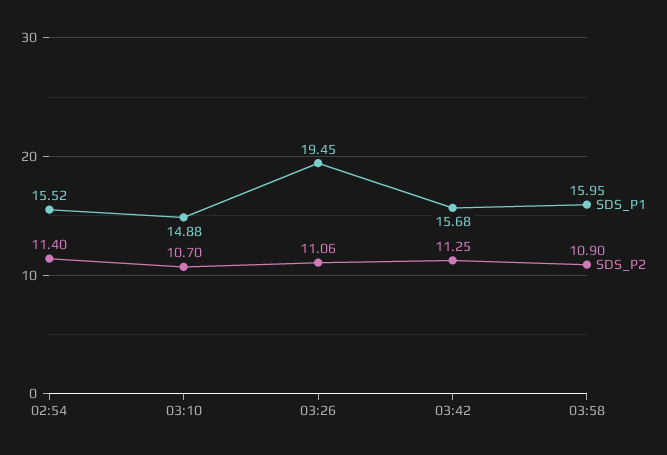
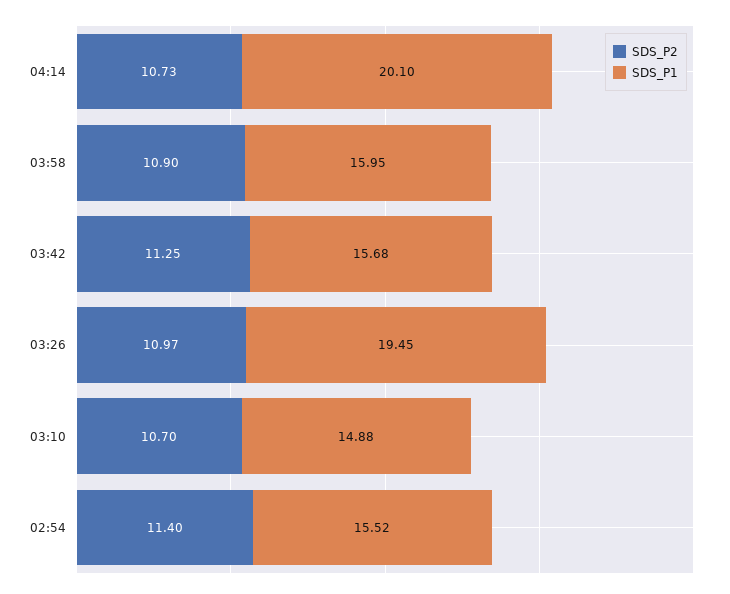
SDS_P2, 03:26: 11.06 -> 10.97
SDS_P2, 04:14: none -> 10.73
SDS_P1, 04:14: none -> 20.1

